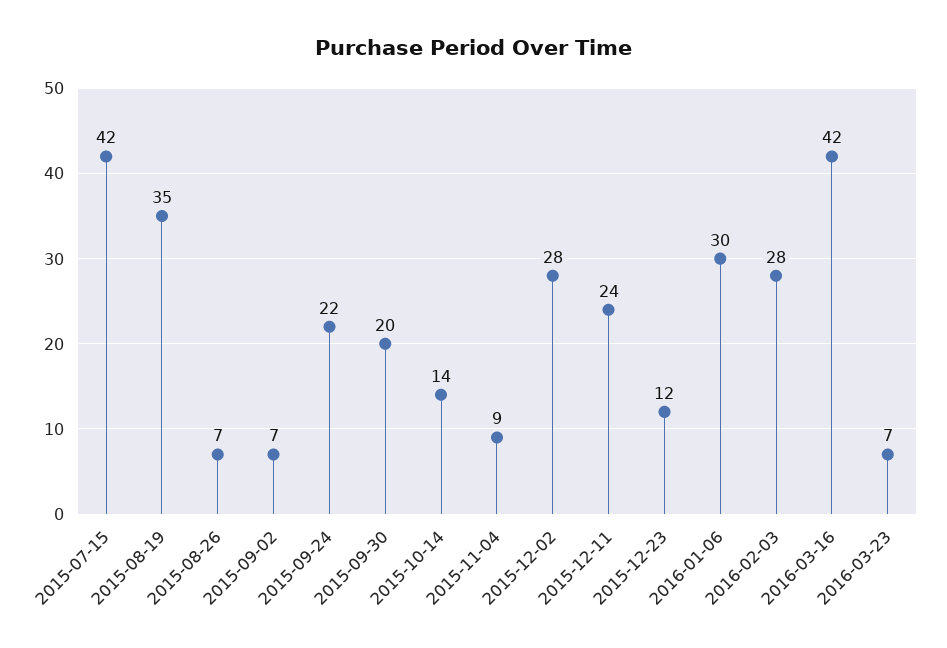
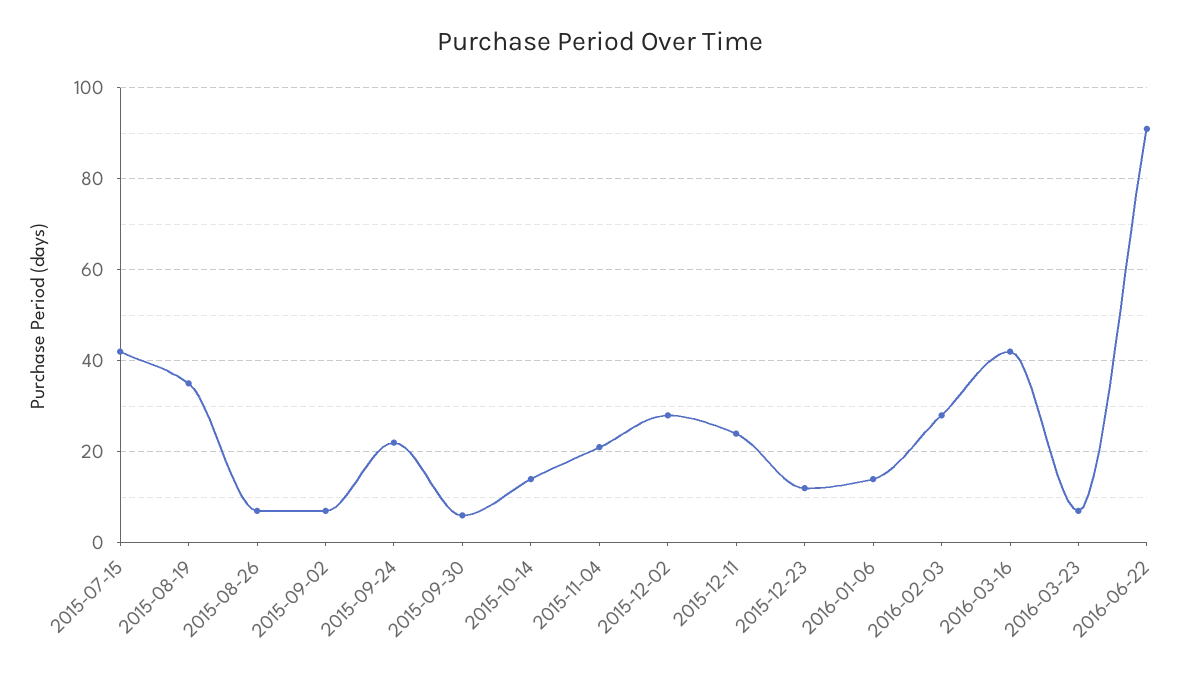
2015-09-30: 20 -> 5
2015-11-04: 9 -> 20
2016-01-06: 30 -> 15
2016-06-22: none -> 90

